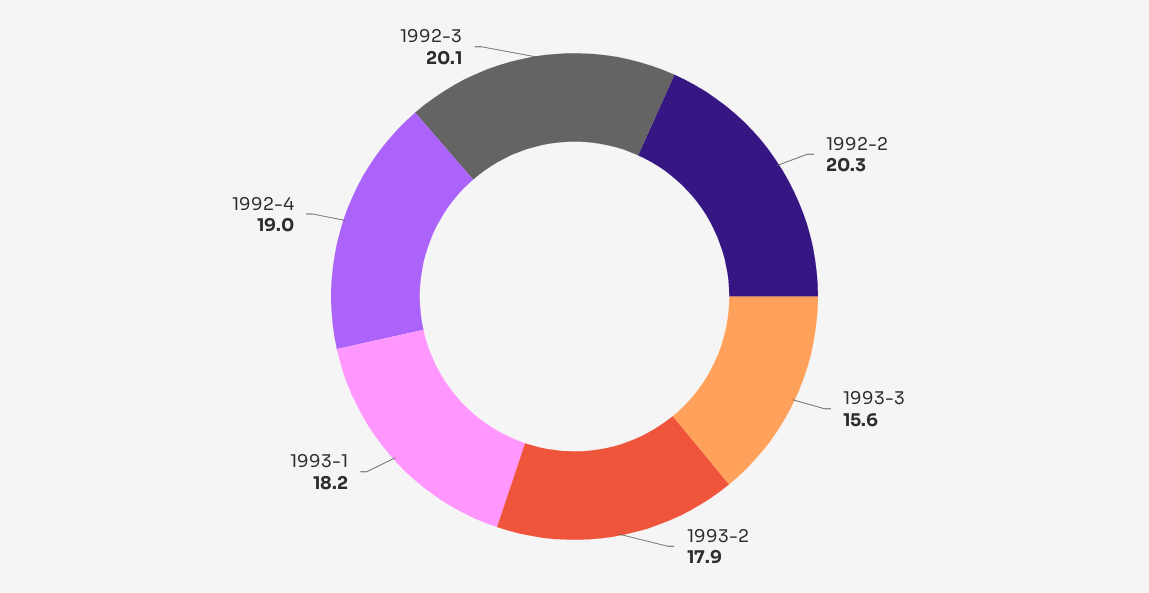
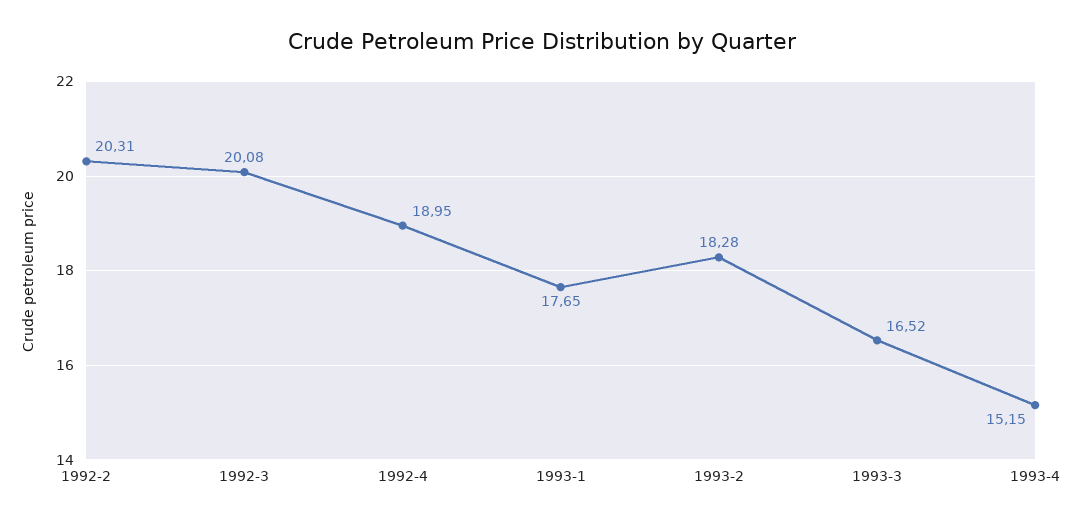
1993-3: 15.6 -> 16.52
1993-2: 17.9 -> 18.28
1993-1: 18.2 -> 17.65
1993-4: none -> 15.15

